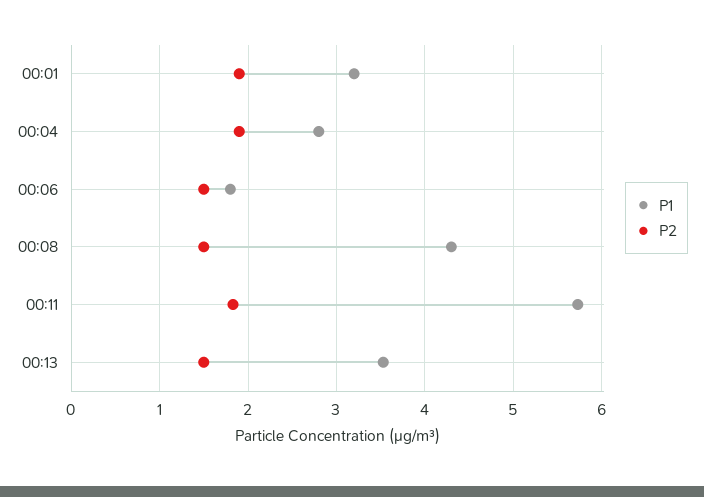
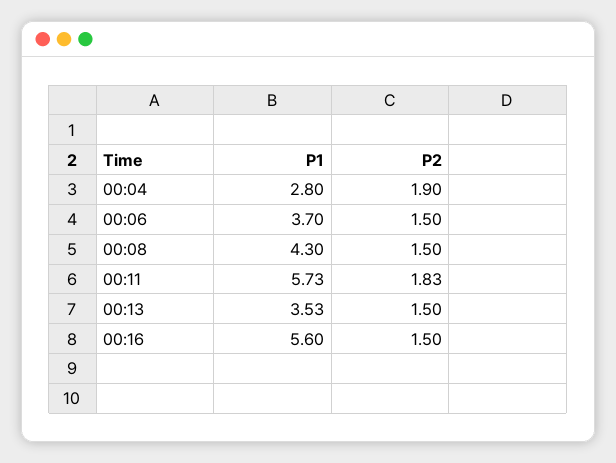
P1, 00:01: 3.2 -> none
P2, 00:01: 1.9 -> none
P1, 00:06: 1.8 -> 3.7
P1, 00:16: none -> 5.6
P2, 00:16: none -> 1.5

